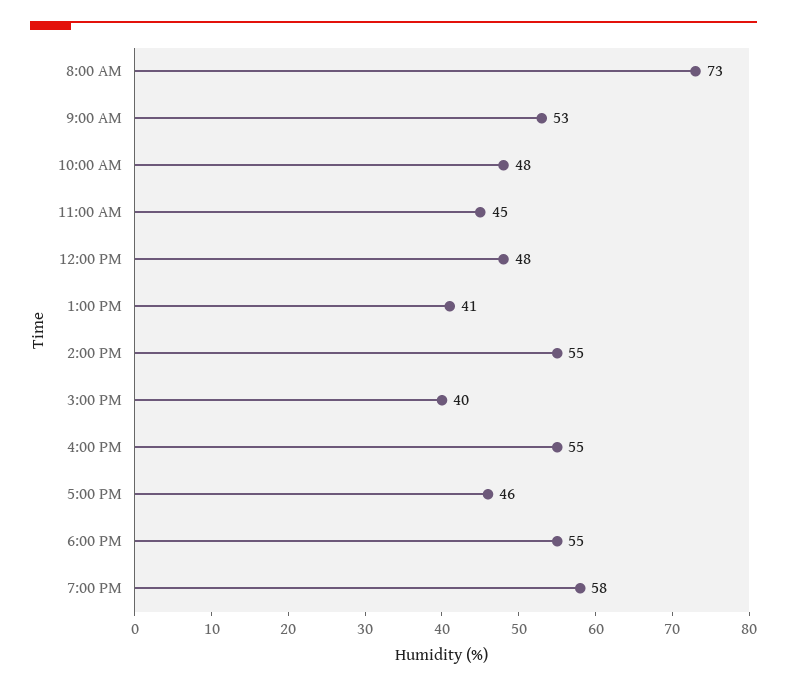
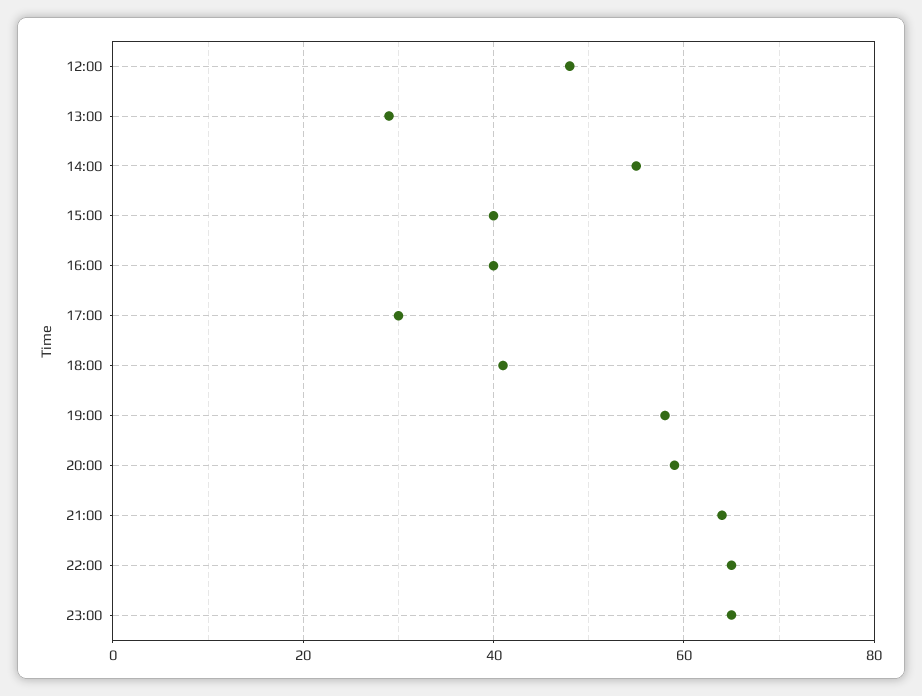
8:00 AM: 73 -> none
9:00 AM: 53 -> none
10:00 AM: 48 -> none
11:00 AM: 45 -> none
1:00 PM: 41 -> 30
4:00 PM: 55 -> 40
5:00 PM: 46 -> 30
6:00 PM: 55 -> 40
20:00: none -> 60
21:00: none -> 65
22:00: none -> 65
23:00: none -> 65

